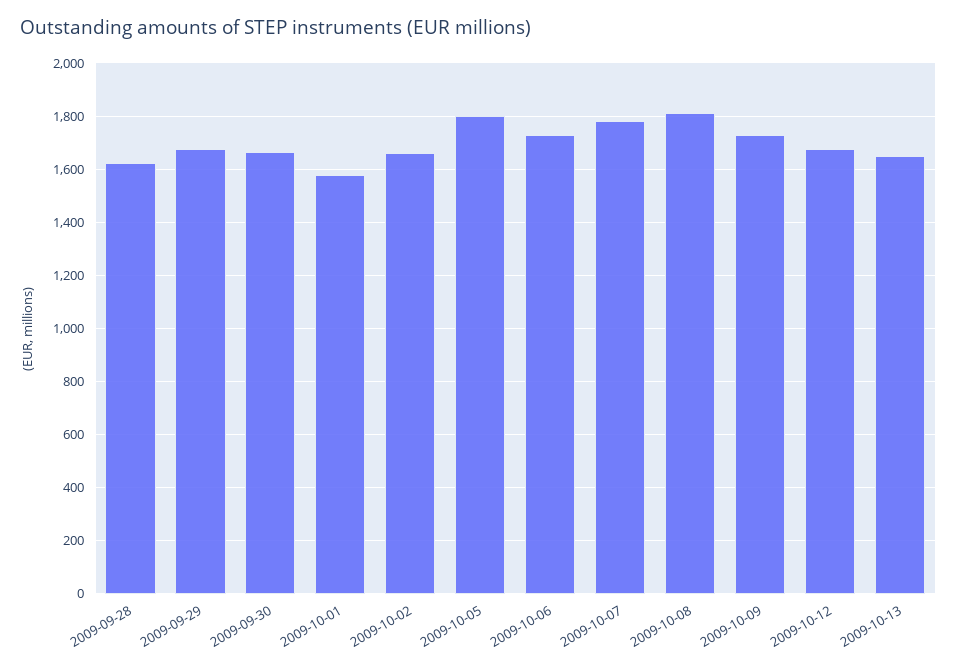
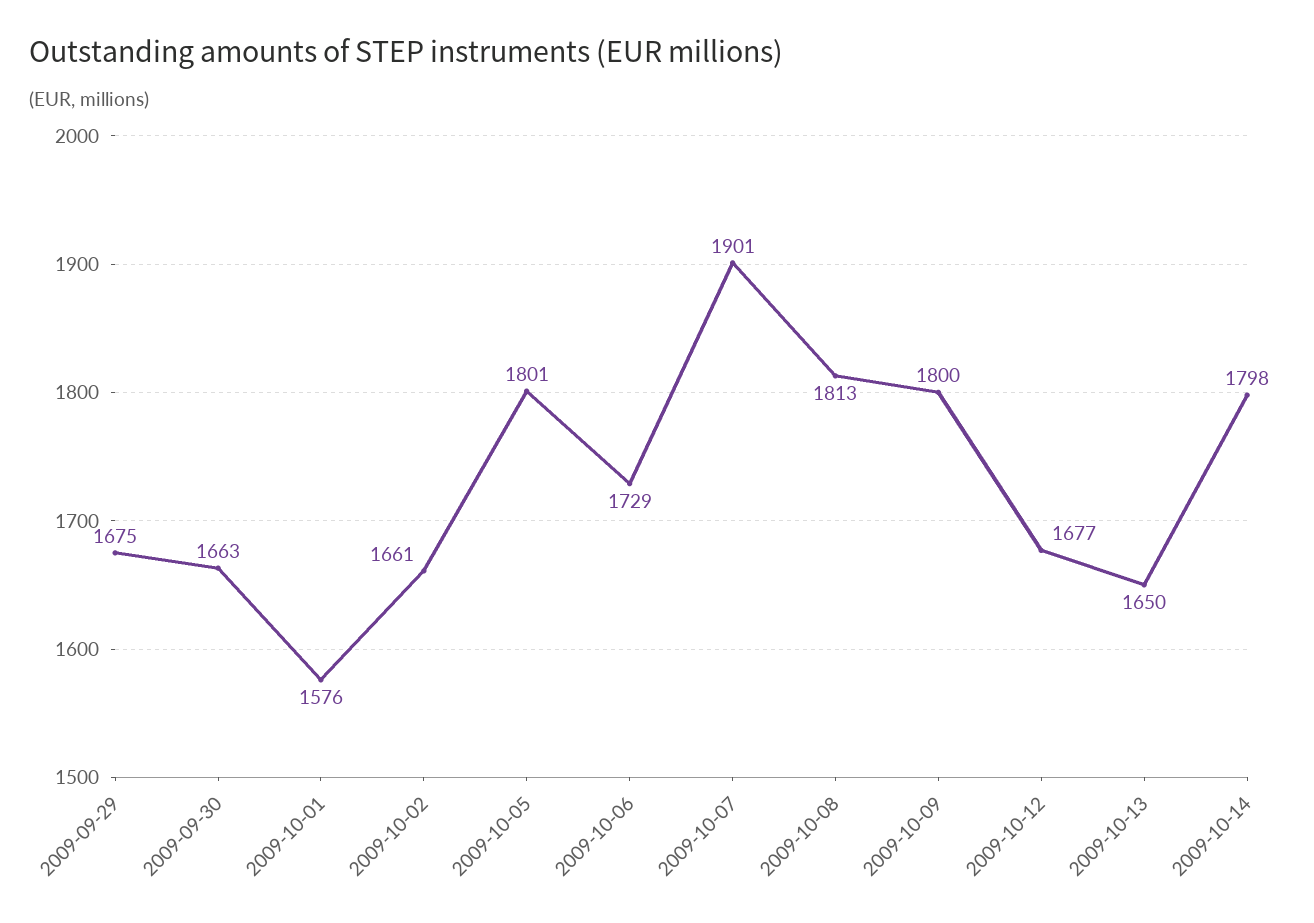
2009-09-28: 1625 -> none
2009-10-07: 1775 -> 1901
2009-10-09: 1725 -> 1800
2009-10-14: none -> 1798

